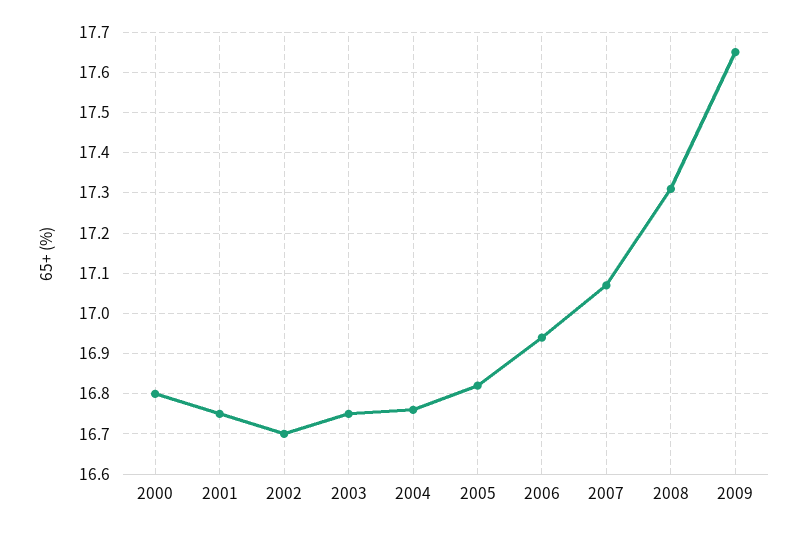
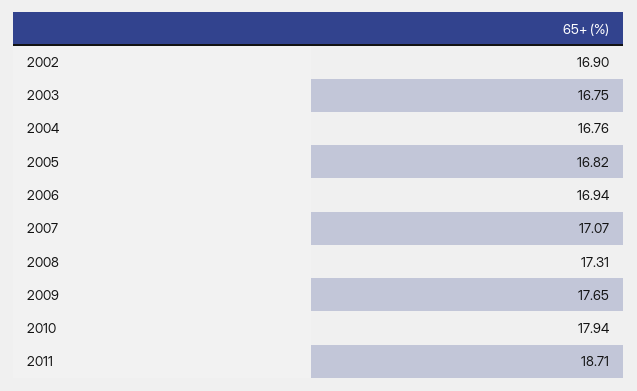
2000: 16.8 -> none
2001: 16.75 -> none
2002: 16.7 -> 16.9
2010: none -> 17.94
2011: none -> 18.71

